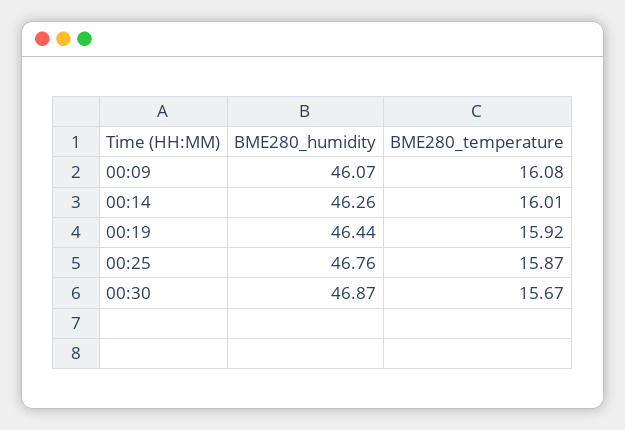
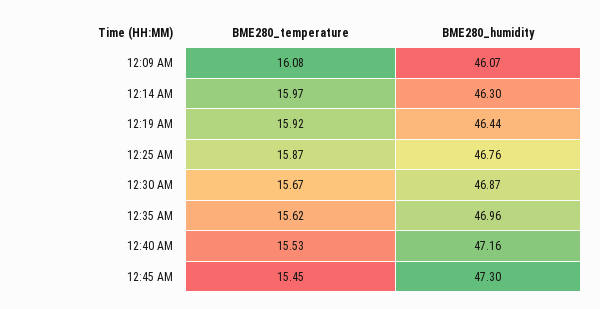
BME280_humidity, 00:14: 46.26 -> 46.3
BME280_temperature, 00:14: 16.01 -> 15.97
BME280_temperature, 12:35 AM: none -> 15.62
BME280_humidity, 12:35 AM: none -> 46.96
BME280_temperature, 12:40 AM: none -> 15.53
BME280_humidity, 12:40 AM: none -> 47.16
BME280_temperature, 12:45 AM: none -> 15.45
BME280_humidity, 12:45 AM: none -> 47.3

